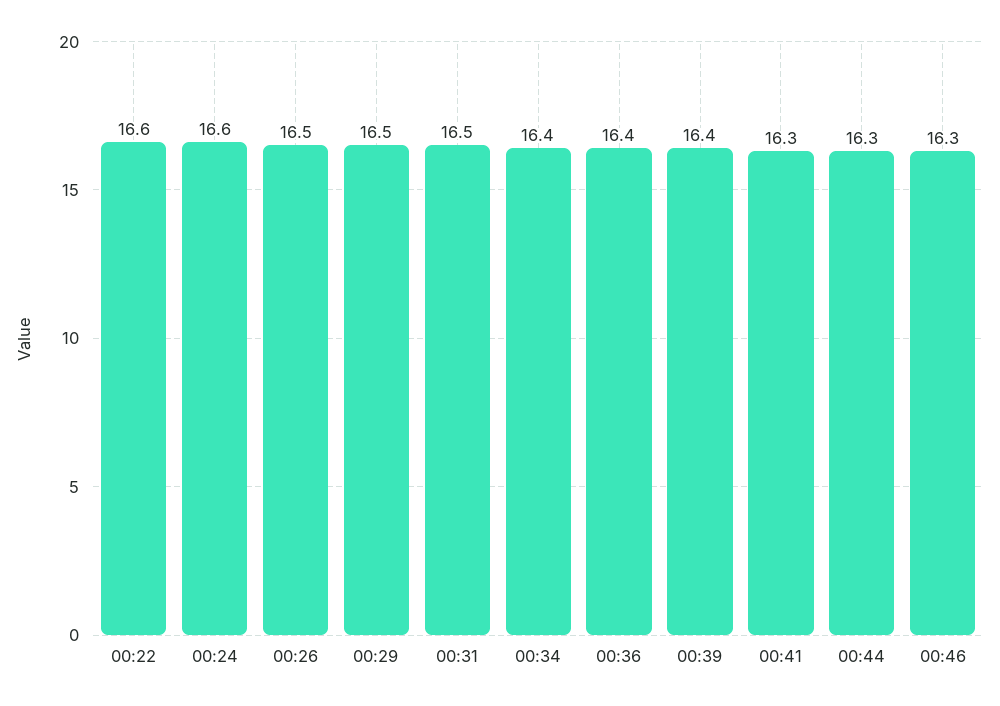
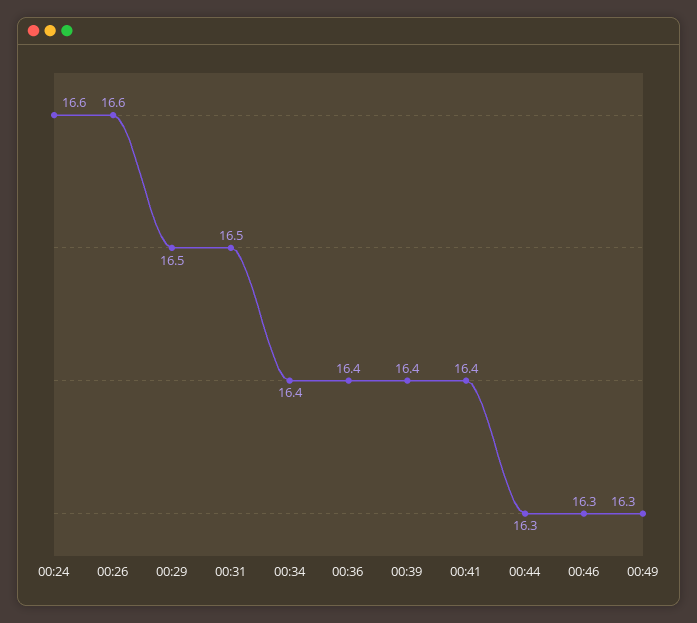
00:22: 16.6 -> none
00:26: 16.5 -> 16.6
00:41: 16.3 -> 16.4
00:49: none -> 16.3

